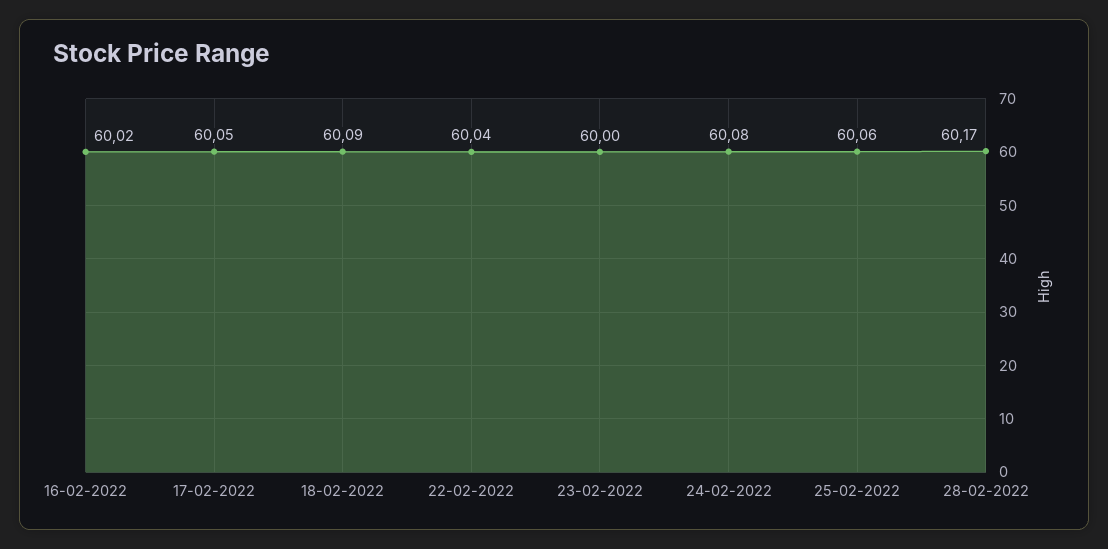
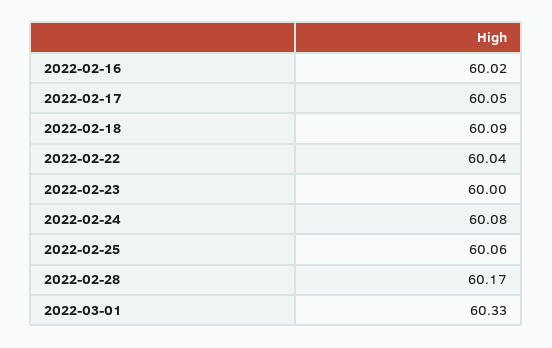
2022-03-01: none -> 60.33

